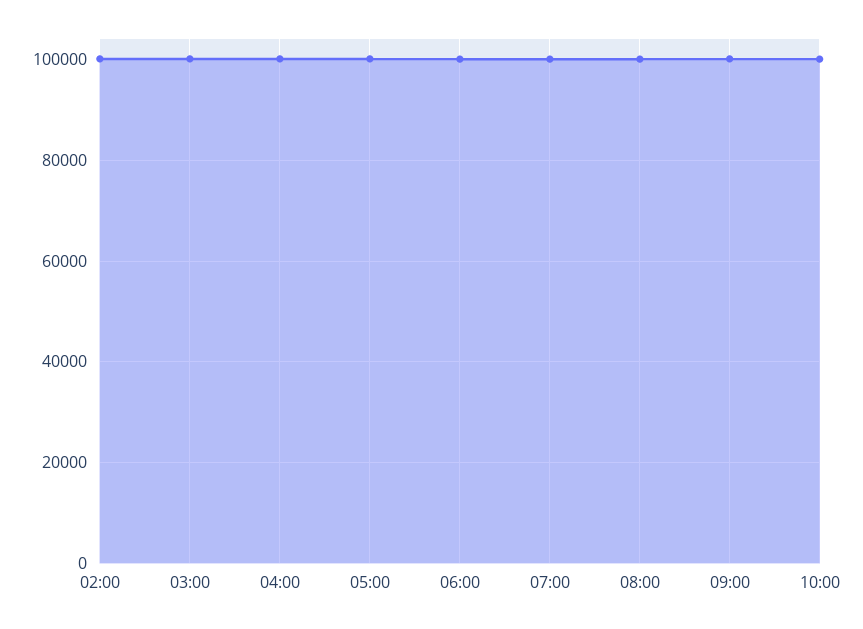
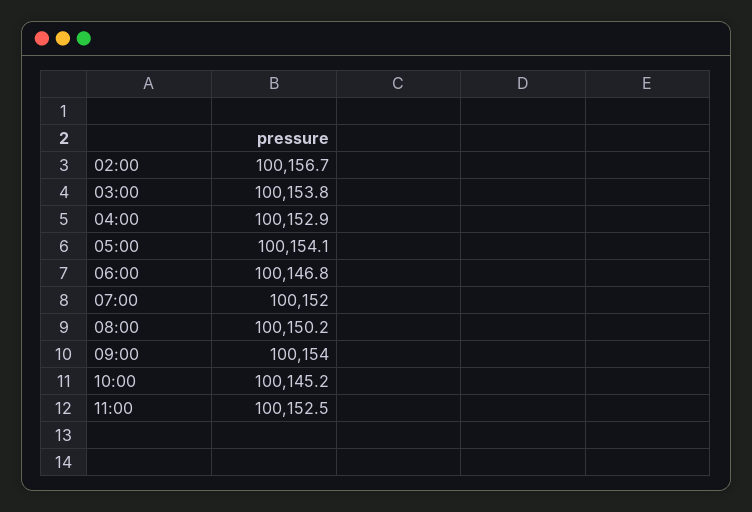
11:00: none -> 100152.5

